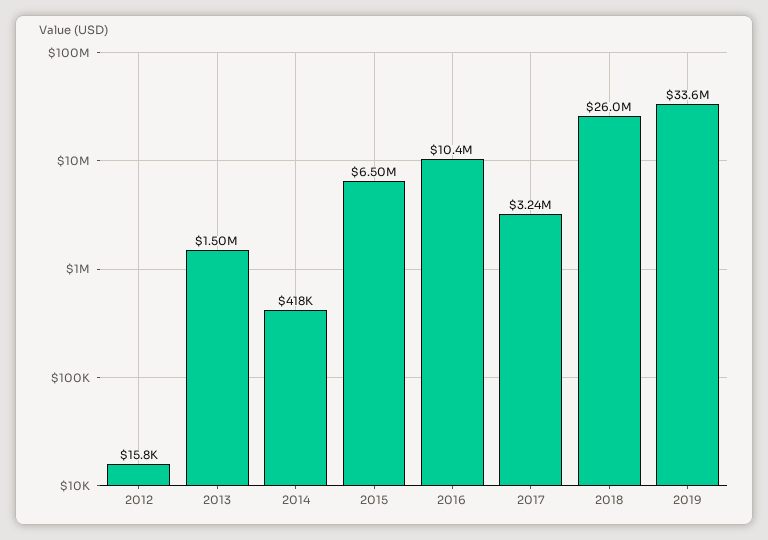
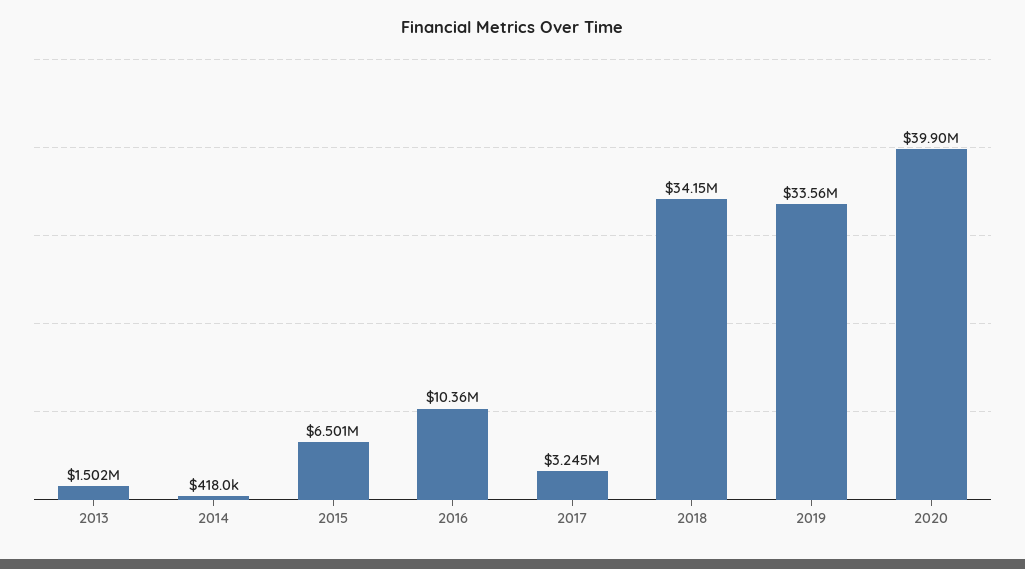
2012: 15800 -> none
2018: 26000000 -> 34150000
2020: none -> 39900000

